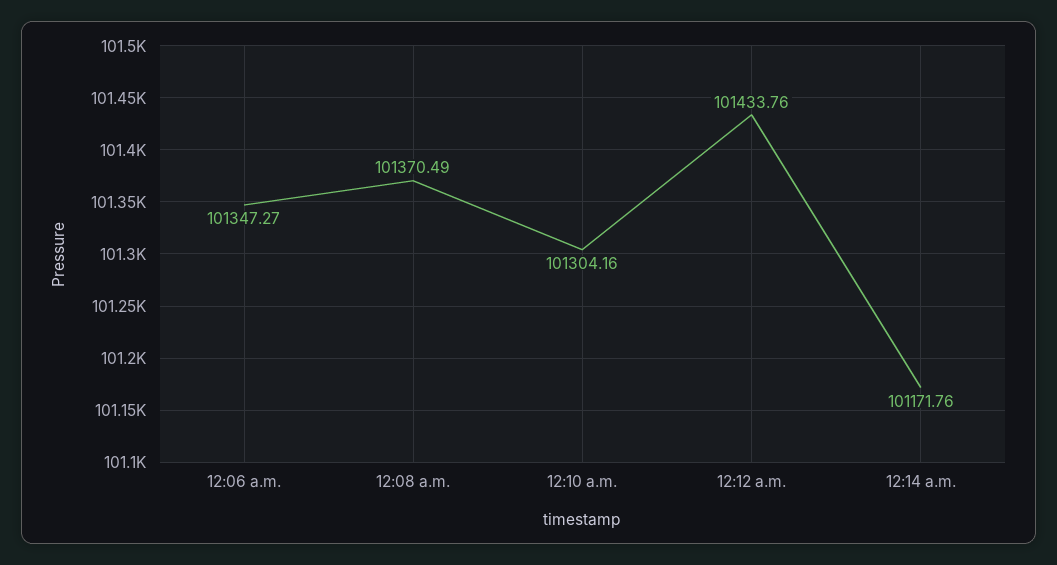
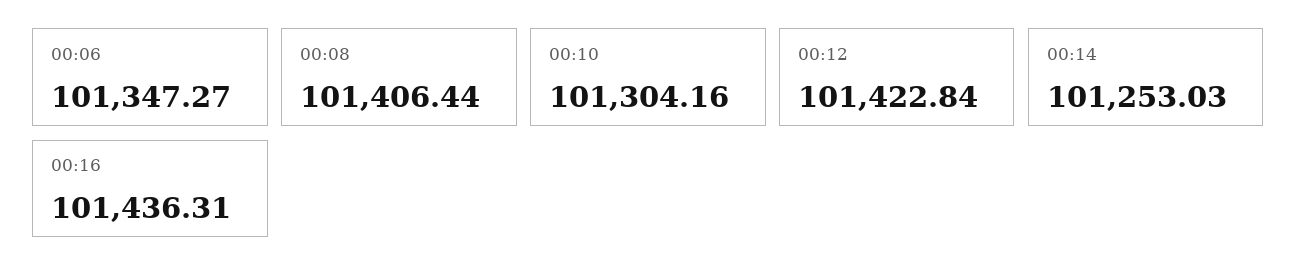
12:08 a.m.: 101370.49 -> 101406.44
12:12 a.m.: 101433.76 -> 101422.84
12:14 a.m.: 101171.76 -> 101253.03
00:16: none -> 101436.31

